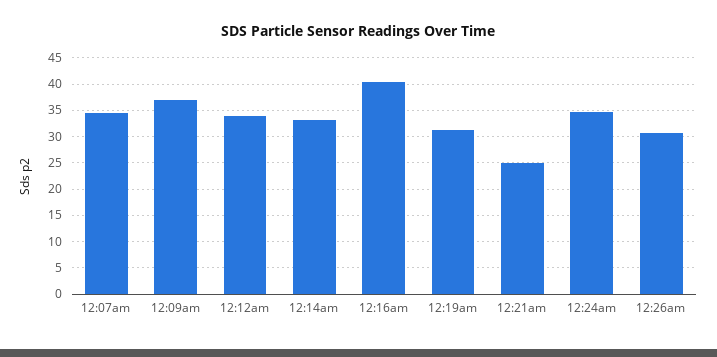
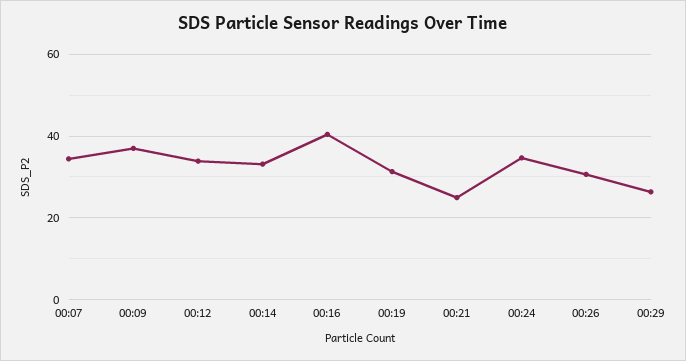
00:29: none -> 26

